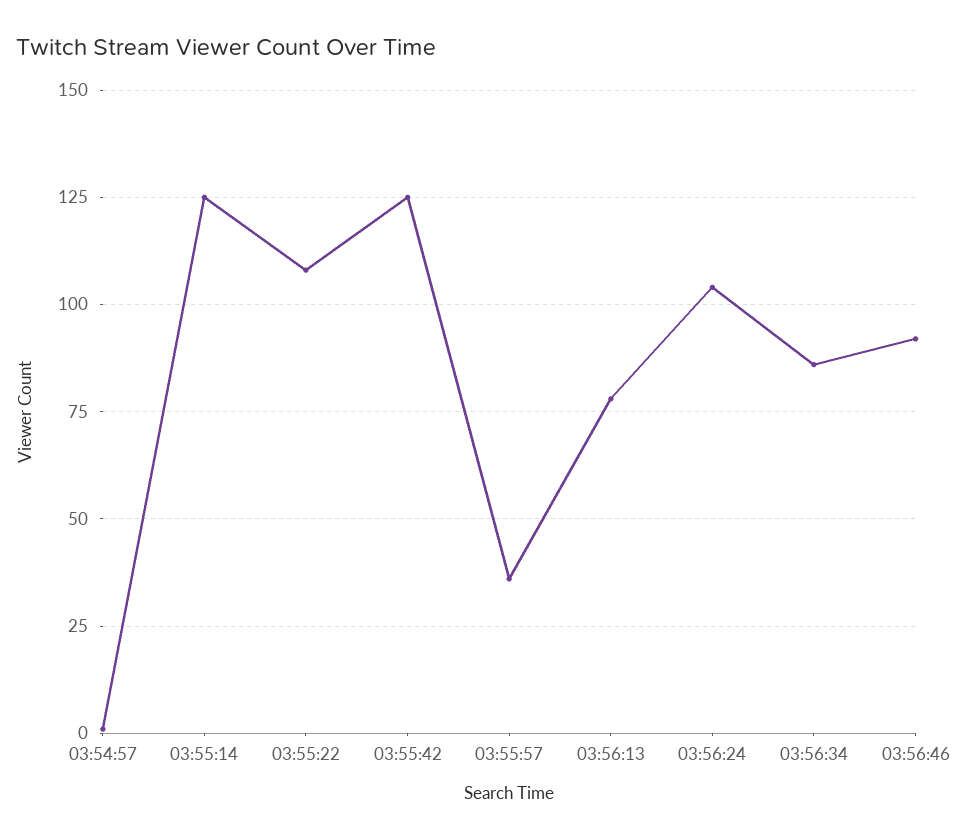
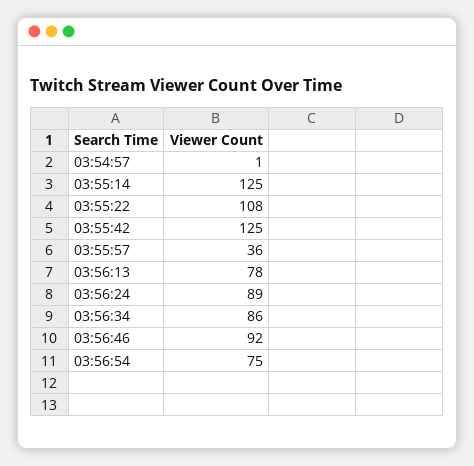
03:56:24: 105 -> 89
03:56:54: none -> 75

